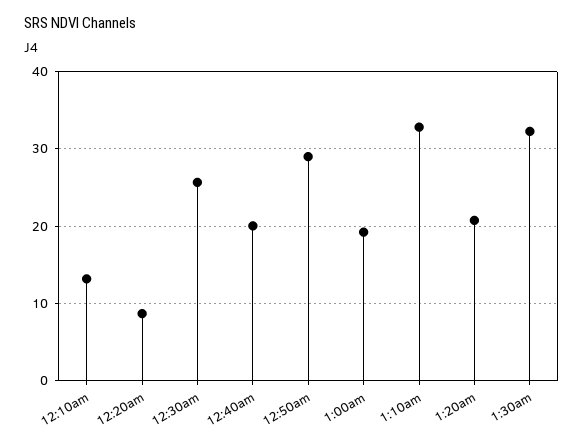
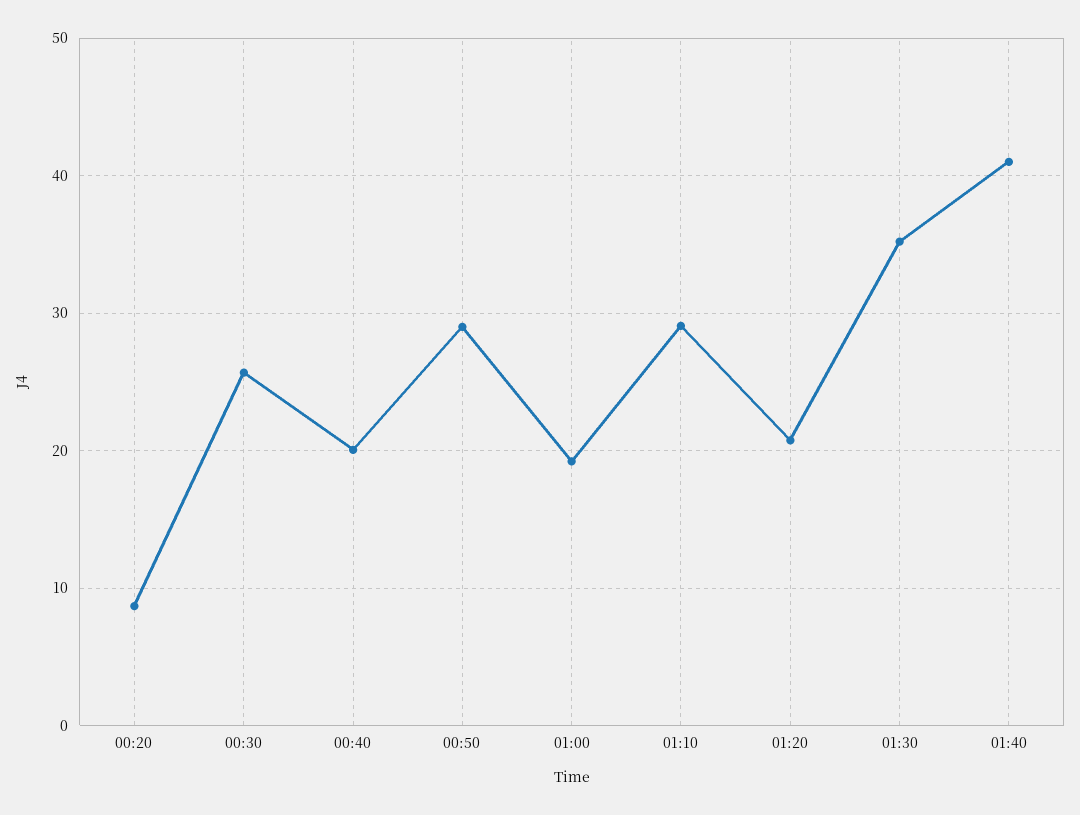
12:10am: 13 -> none
1:10am: 33 -> 29
1:30am: 32 -> 35
01:40: none -> 41

